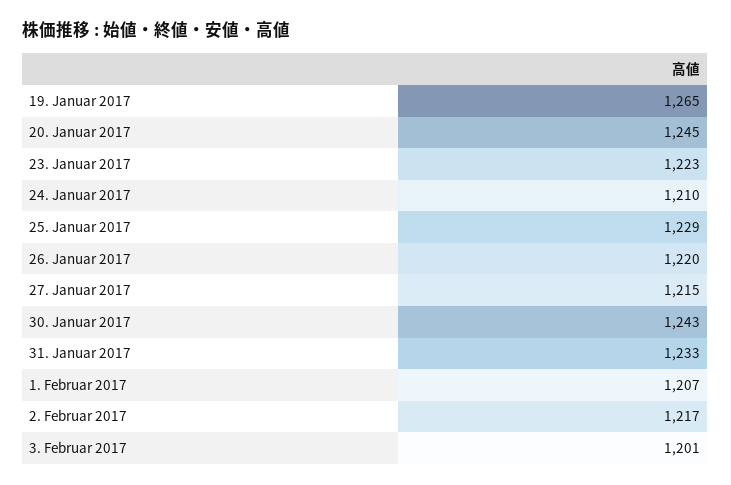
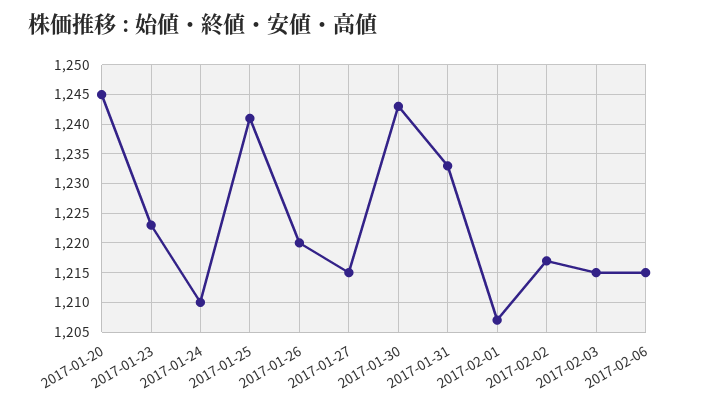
19. Januar 2017: 1265 -> none
25. Januar 2017: 1229 -> 1240
3. Februar 2017: 1201 -> 1215
2017-02-06: none -> 1215

